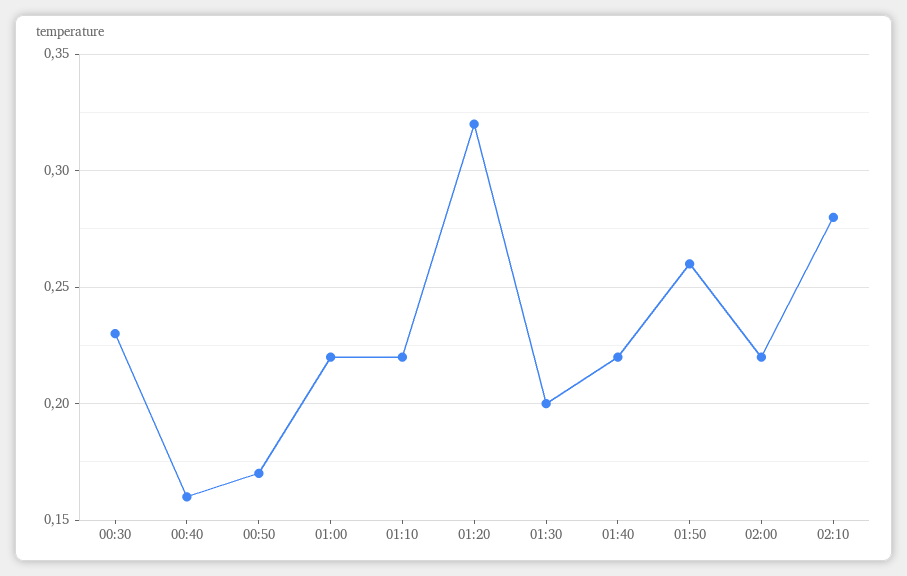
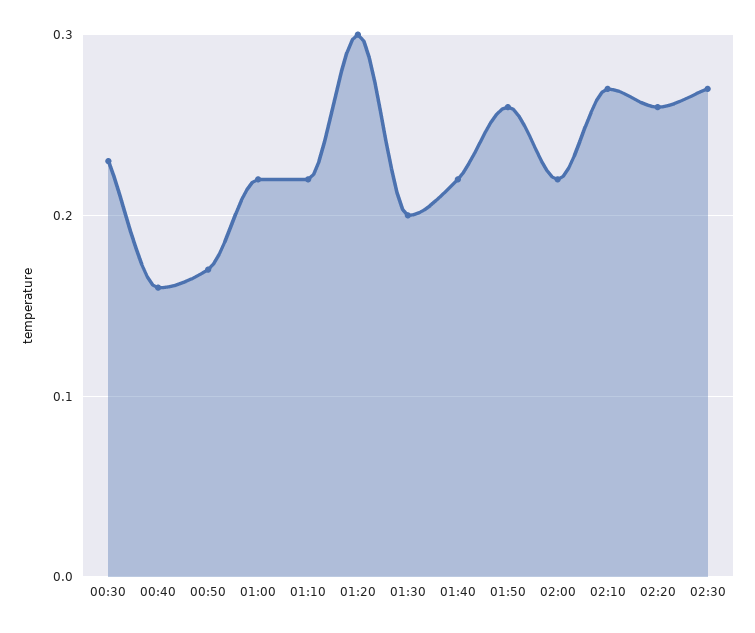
01:20: 0.32 -> 0.3
02:10: 0.28 -> 0.27
02:20: none -> 0.26
02:30: none -> 0.27

